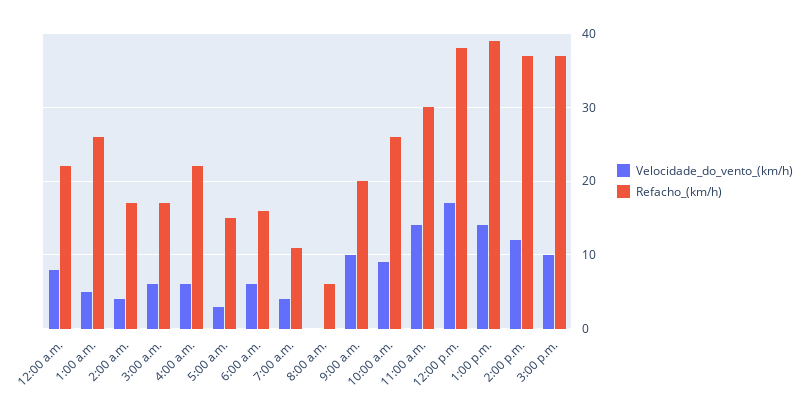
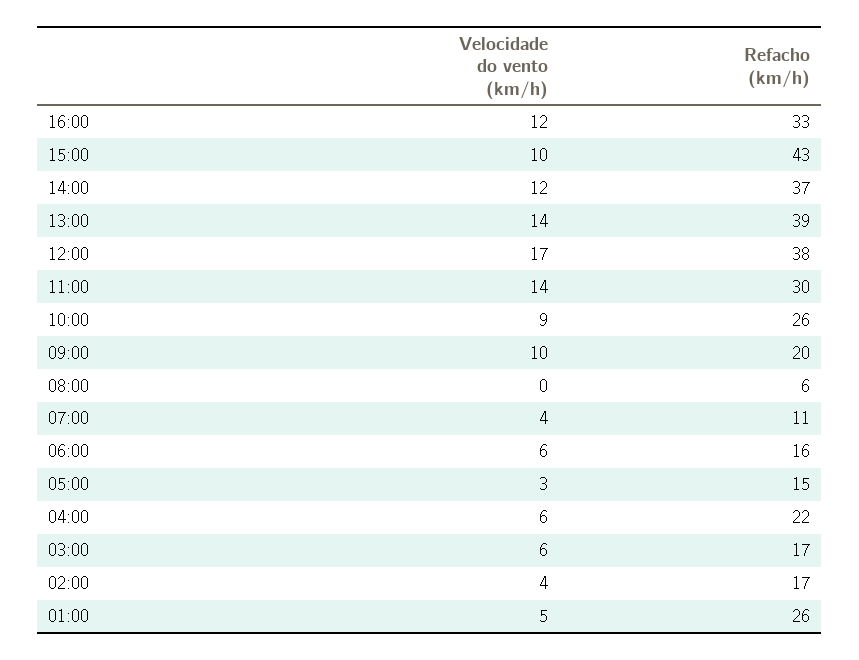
Velocidade_do_vento_(km/h), 12:00 a.m.: 8 -> none
Refacho_(km/h), 12:00 a.m.: 22 -> none
Refacho_(km/h), 3:00 p.m.: 37 -> 43
Velocidade_do_vento_(km/h), 16:00: none -> 12
Refacho_(km/h), 16:00: none -> 33

